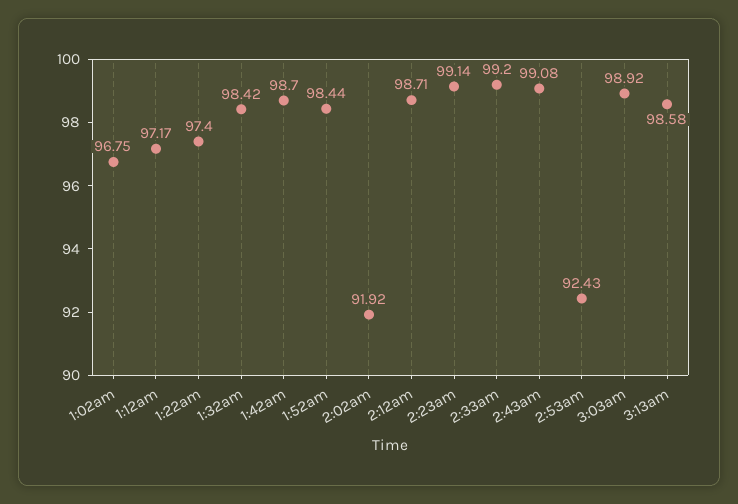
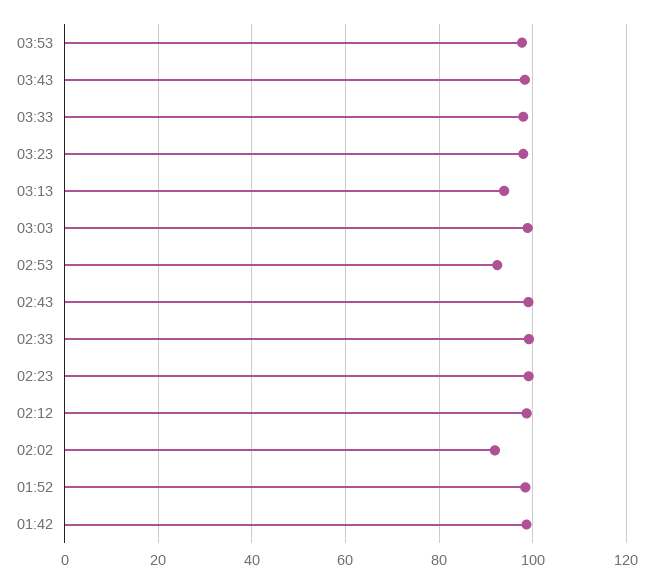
1:02am: 96.75 -> none
1:12am: 97.17 -> none
1:22am: 97.4 -> none
1:32am: 98.42 -> none
3:13am: 98.58 -> 94
03:53: none -> 98
03:43: none -> 98
03:33: none -> 98
03:23: none -> 98

